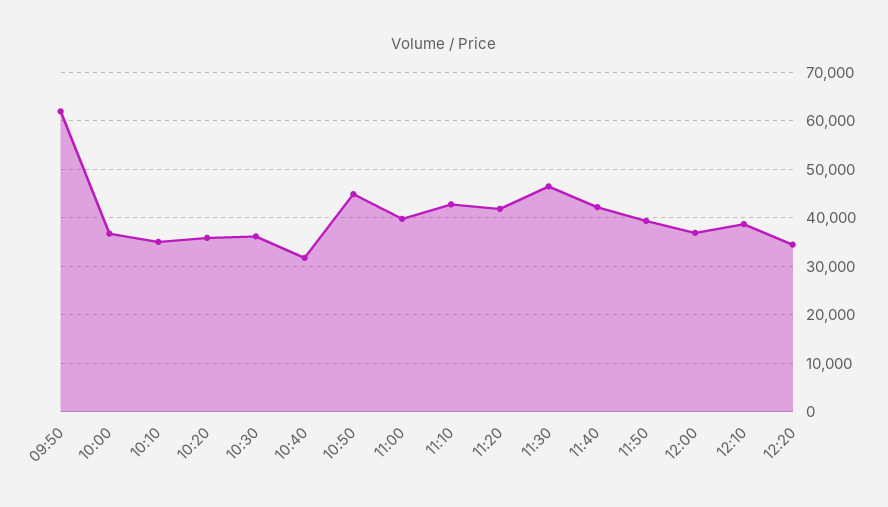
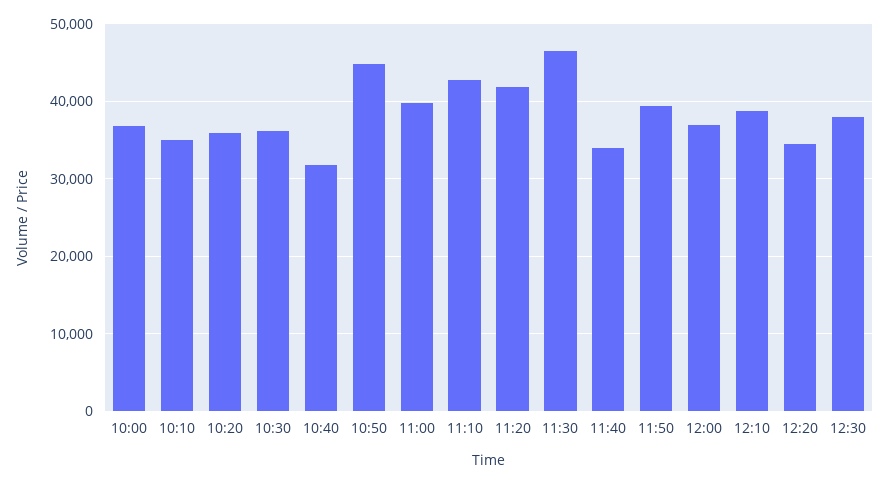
09:50: 62000 -> none
11:40: 42000 -> 34000
12:30: none -> 38000

